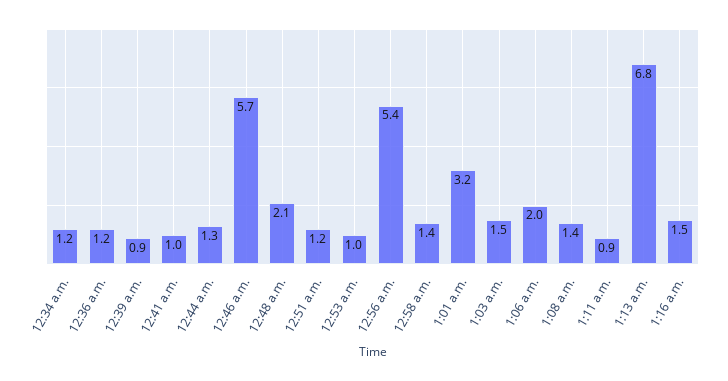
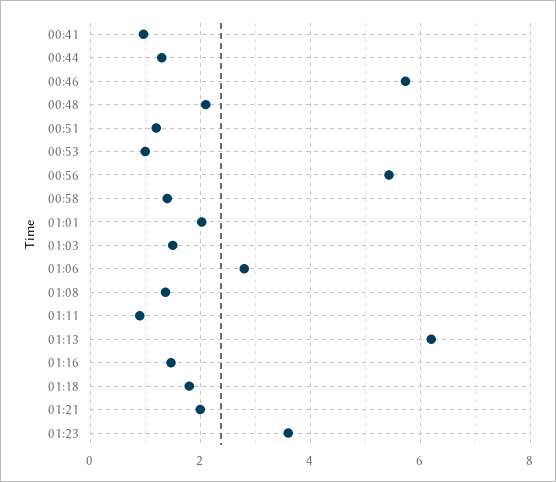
12:34 a.m.: 1.2 -> none
12:36 a.m.: 1.2 -> none
12:39 a.m.: 0.9 -> none
1:01 a.m.: 3.2 -> 2
1:06 a.m.: 2 -> 2.8
1:13 a.m.: 6.8 -> 6.2
01:18: none -> 1.8
01:21: none -> 2
01:23: none -> 3.6

